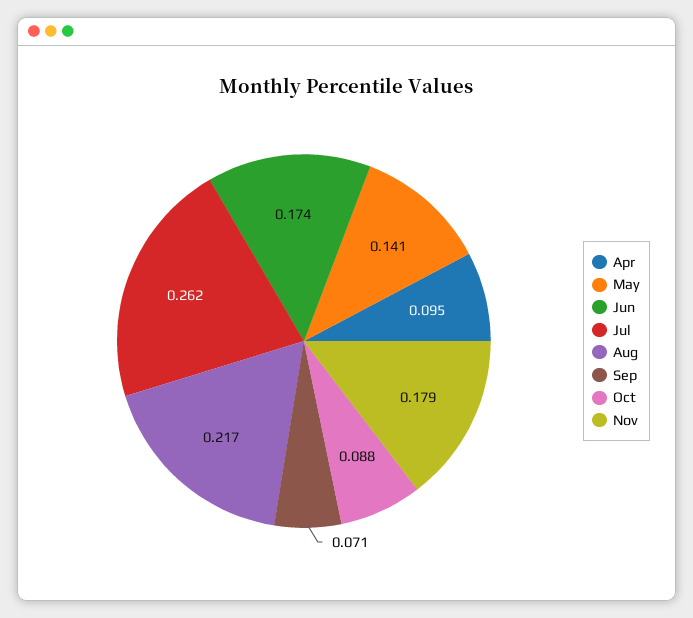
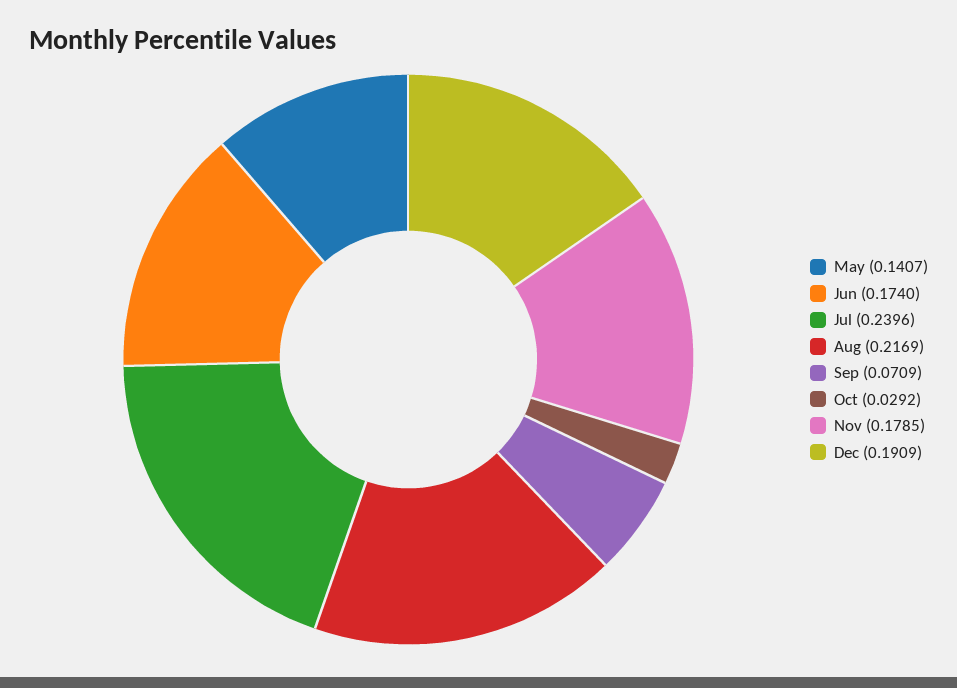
Apr: 0.095 -> none
Jul: 0.262 -> 0.2396
Oct: 0.088 -> 0.0292
Dec: none -> 0.1909

